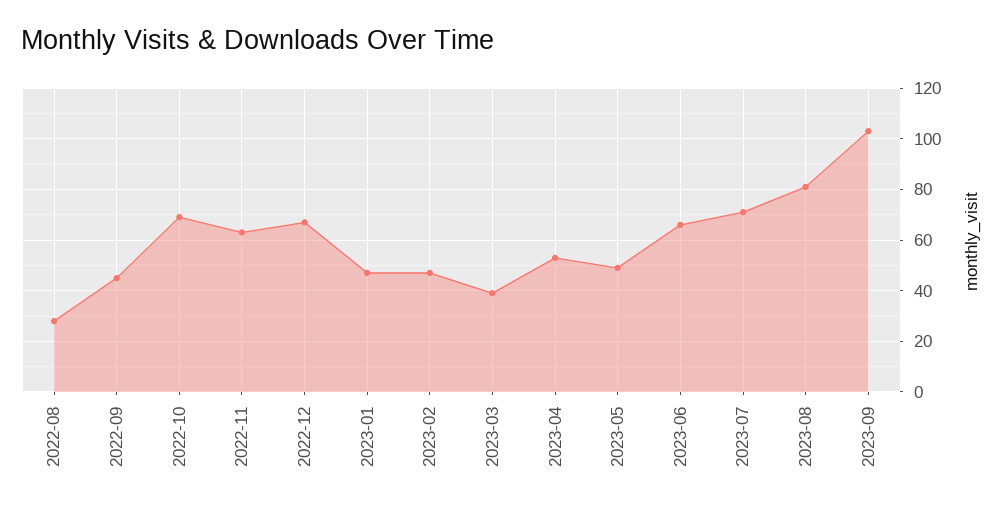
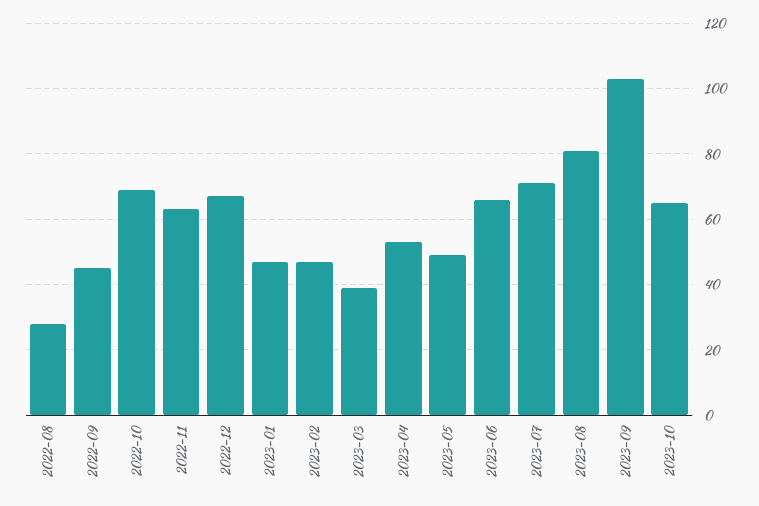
2023-10: none -> 65

